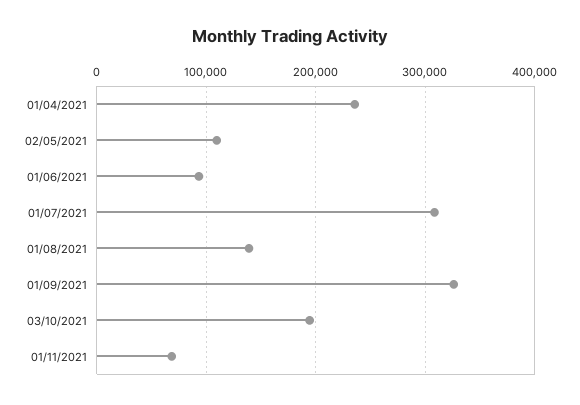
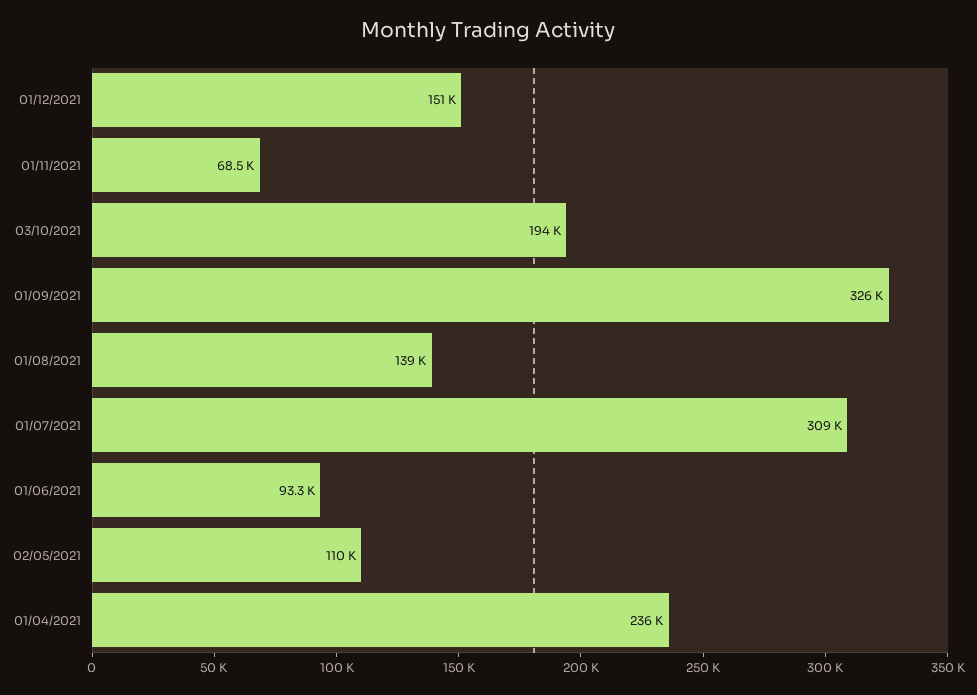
01/12/2021: none -> 151000

